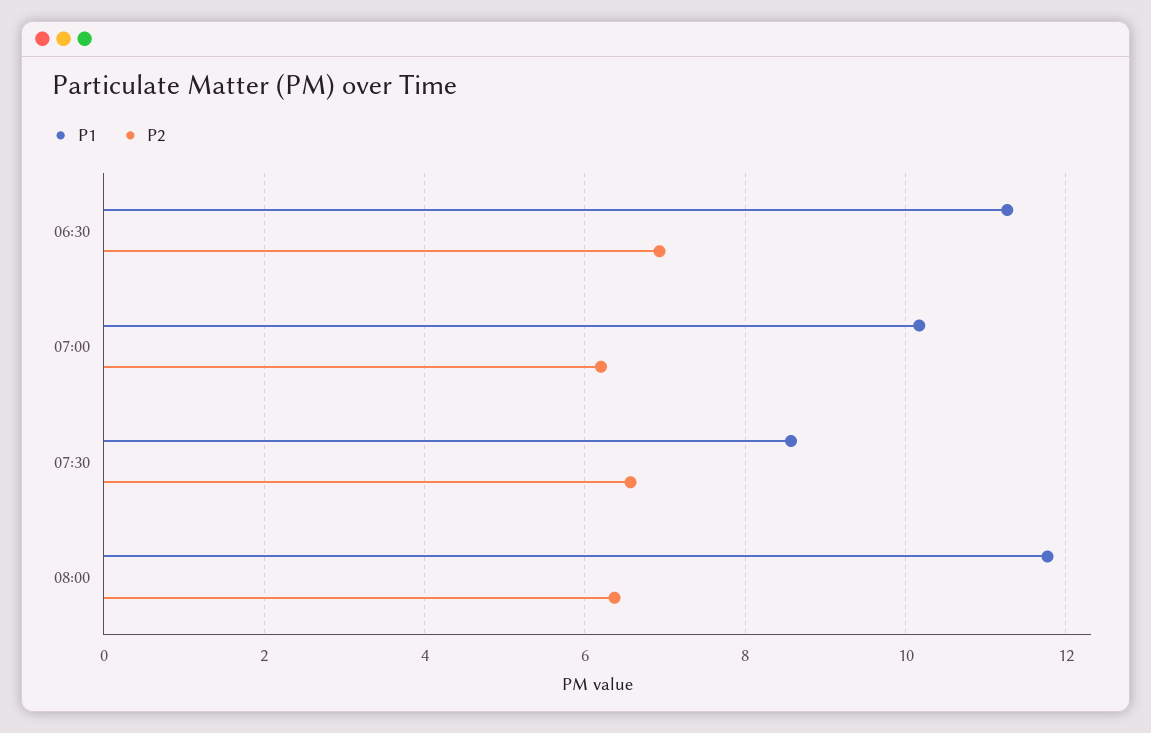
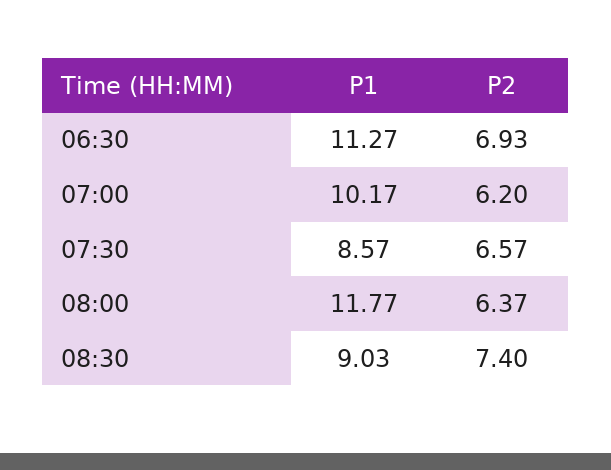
P1, 08:30: none -> 9.03
P2, 08:30: none -> 7.4

